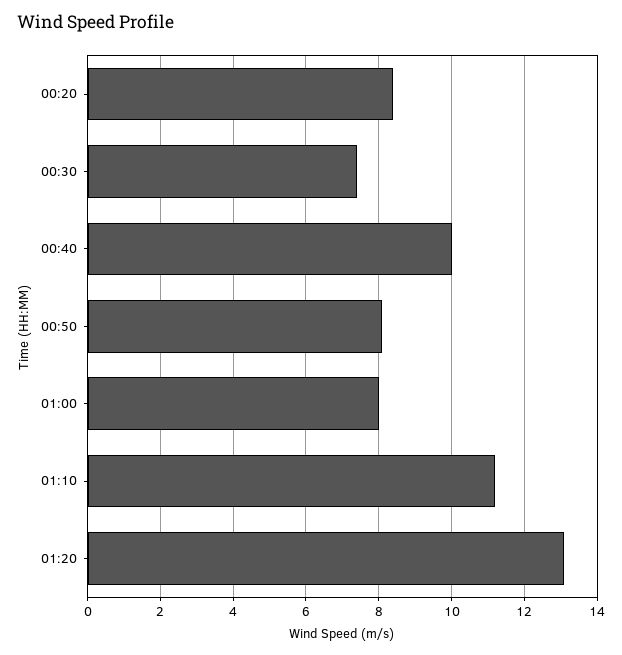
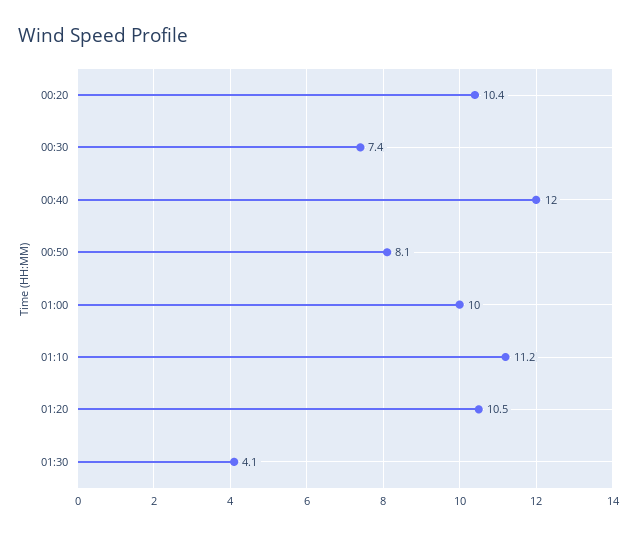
00:20: 8.5 -> 10.4
00:40: 10 -> 12
01:00: 8 -> 10
01:20: 13 -> 10.5
01:30: none -> 4.1

